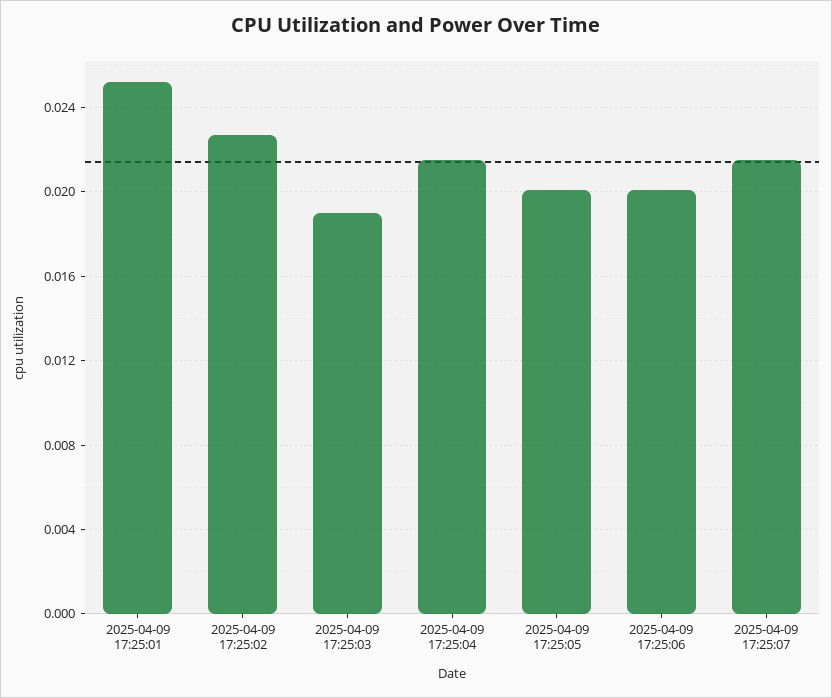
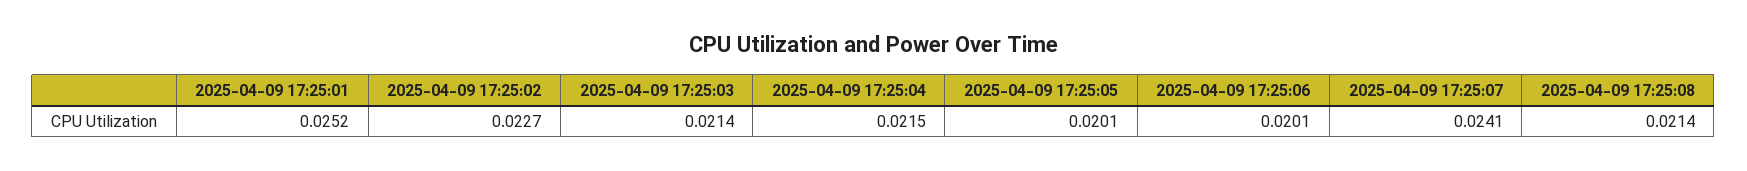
2025-04-09 17:25:03: 0.019 -> 0.0214
2025-04-09 17:25:07: 0.0215 -> 0.0241
2025-04-09 17:25:08: none -> 0.0214

